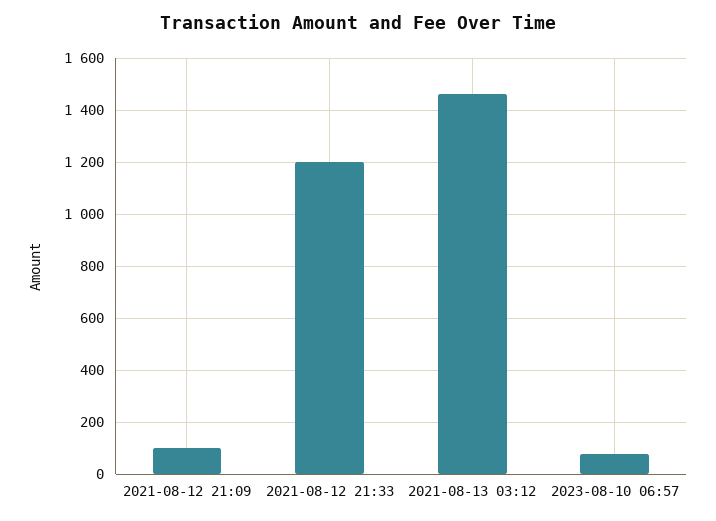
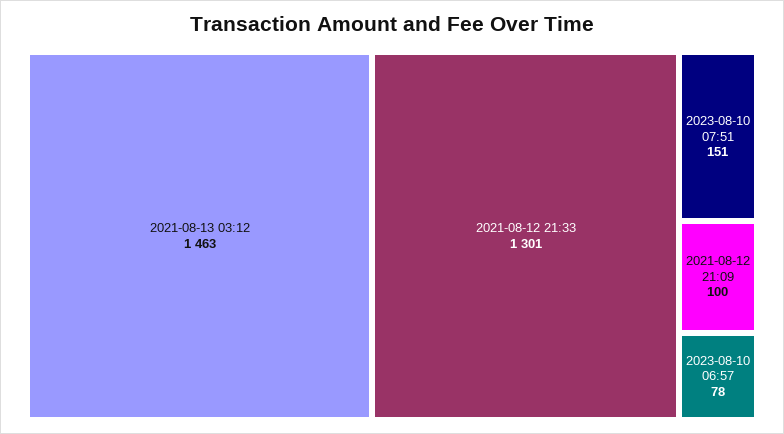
2021-08-12 21:33: 1200 -> 1301
2023-08-10 07:51: none -> 151

